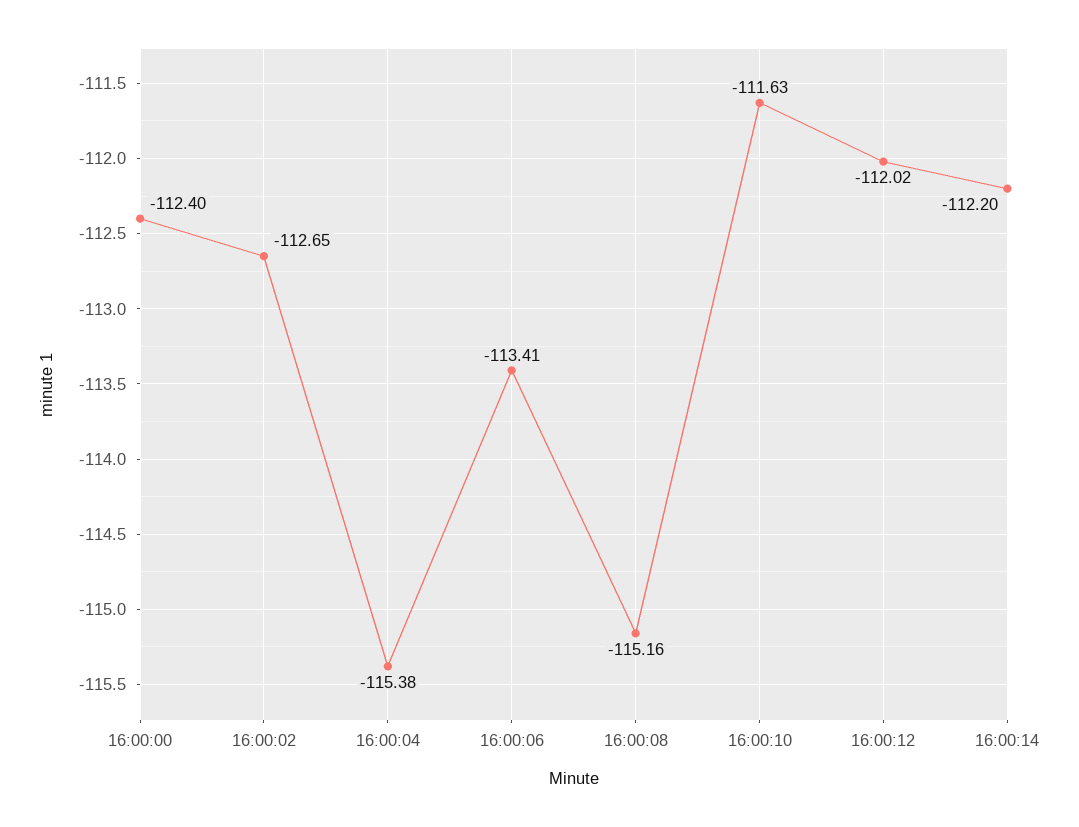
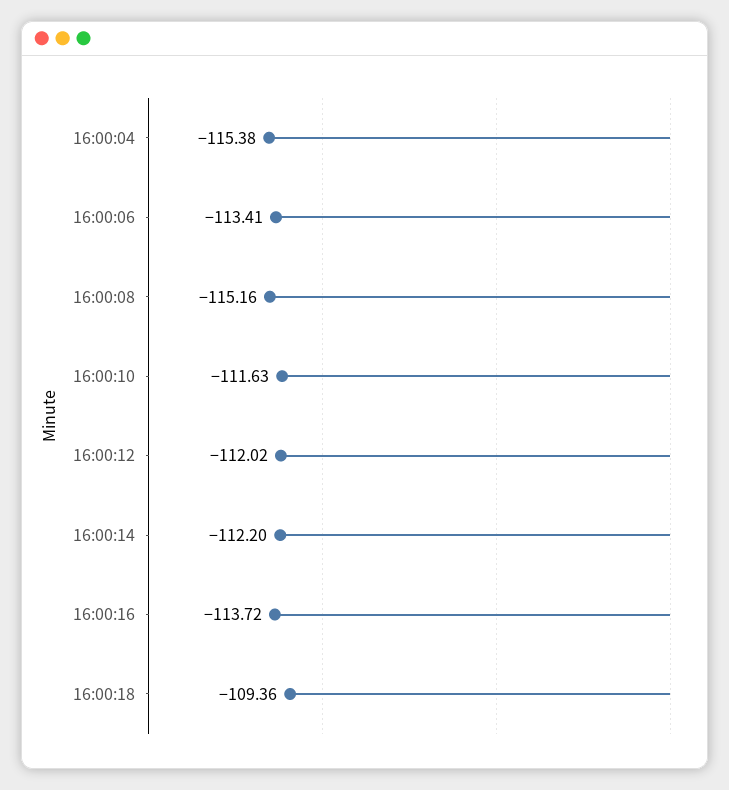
16:00:00: -112.4 -> none
16:00:02: -112.65 -> none
16:00:16: none -> -113.72
16:00:18: none -> -109.36

